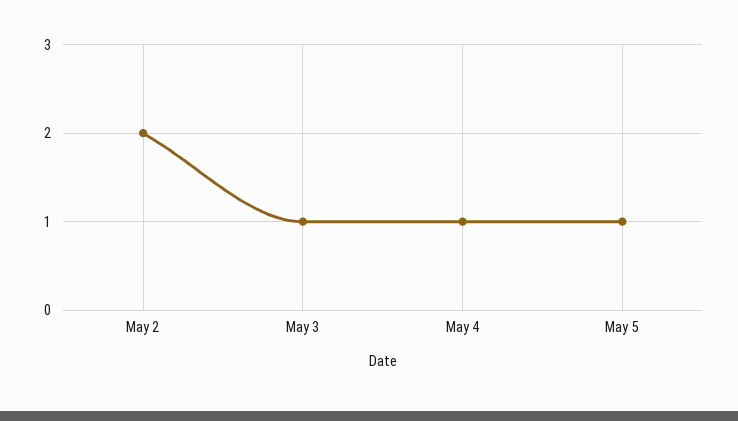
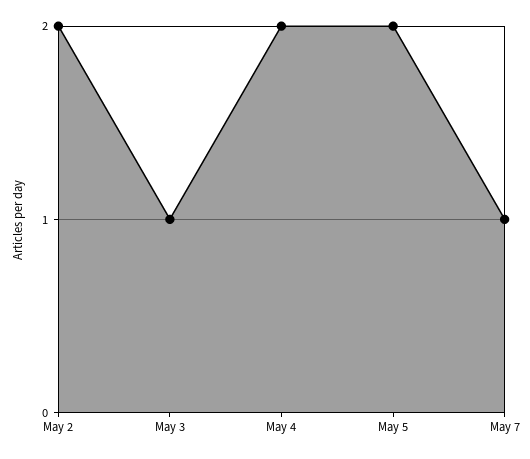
May 4: 1 -> 2
May 5: 1 -> 2
May 7: none -> 1

